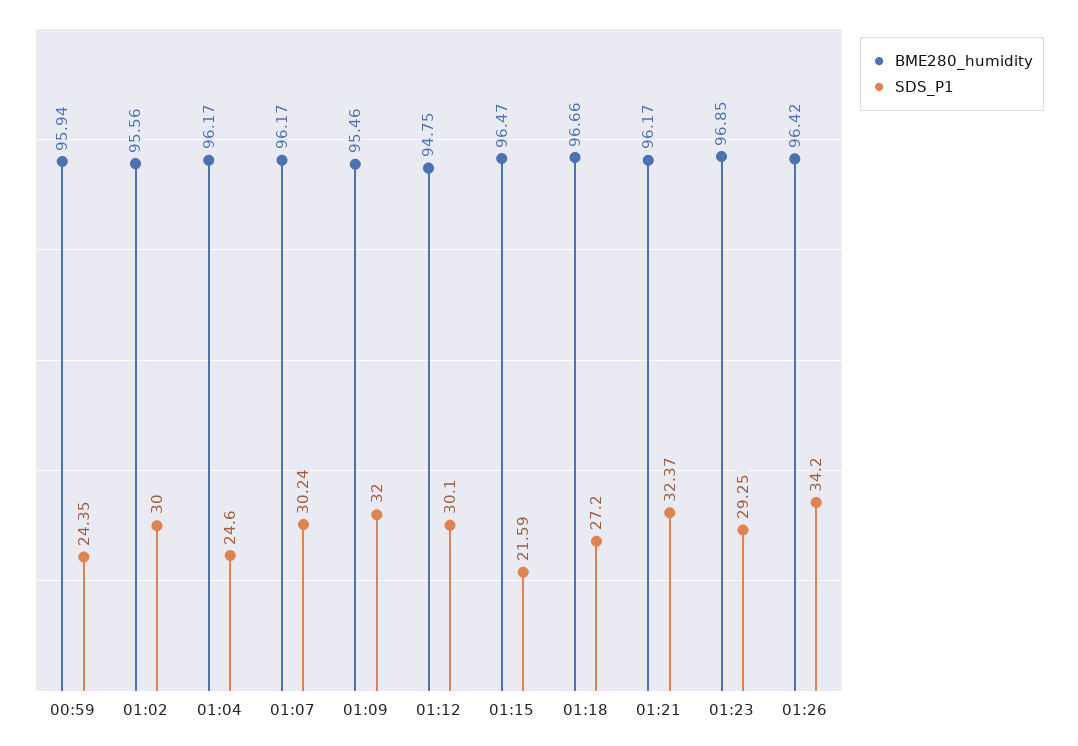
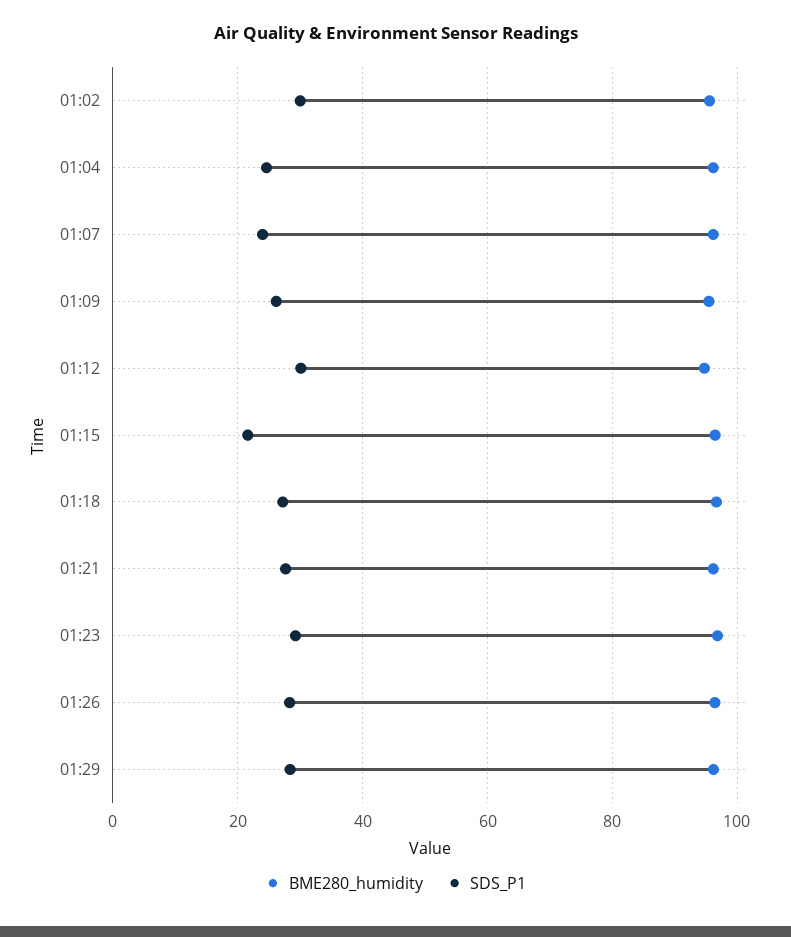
BME280_humidity, 00:59: 95.94 -> none
SDS_P1, 00:59: 24.35 -> none
SDS_P1, 01:07: 30.24 -> 24
SDS_P1, 01:09: 32 -> 26
SDS_P1, 01:21: 32.37 -> 28
SDS_P1, 01:26: 34.2 -> 28
BME280_humidity, 01:29: none -> 96
SDS_P1, 01:29: none -> 28

